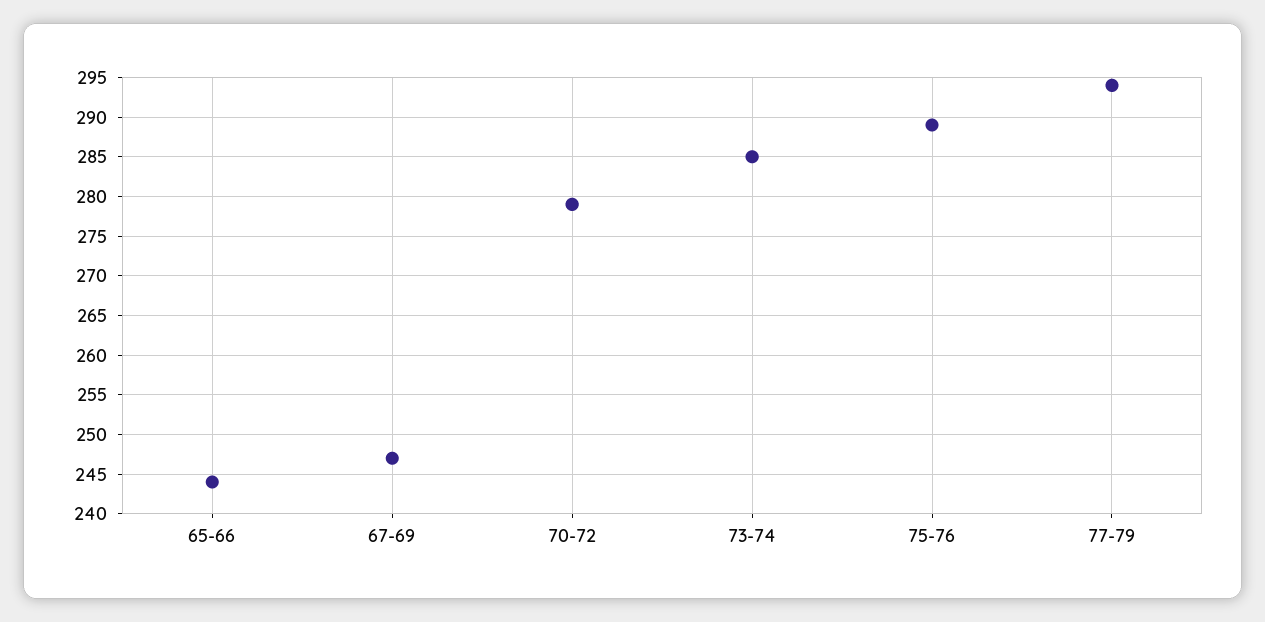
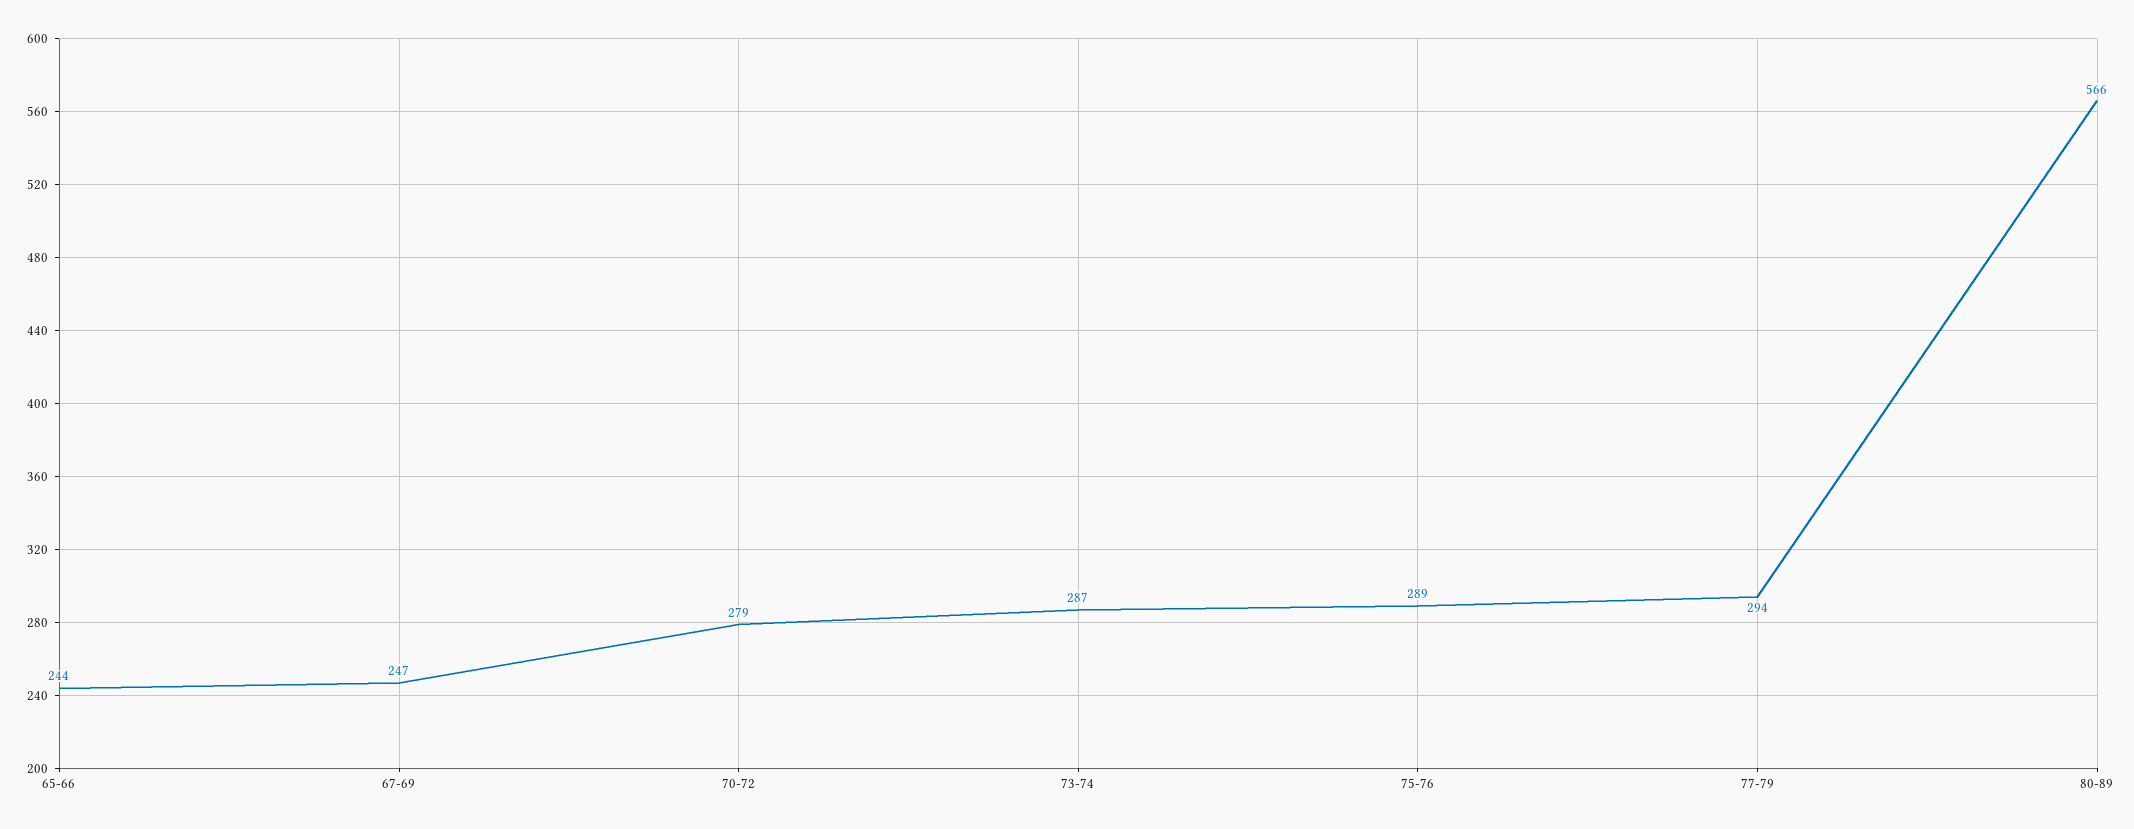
73-74: 285 -> 287
80-89: none -> 566

